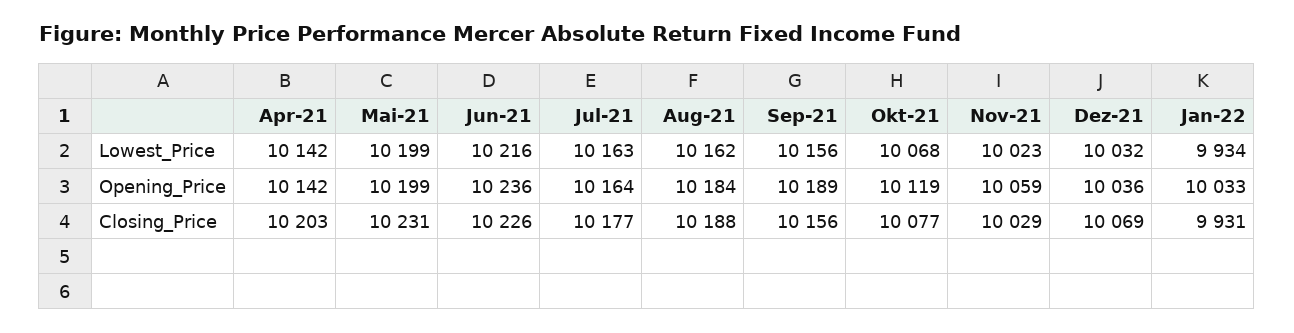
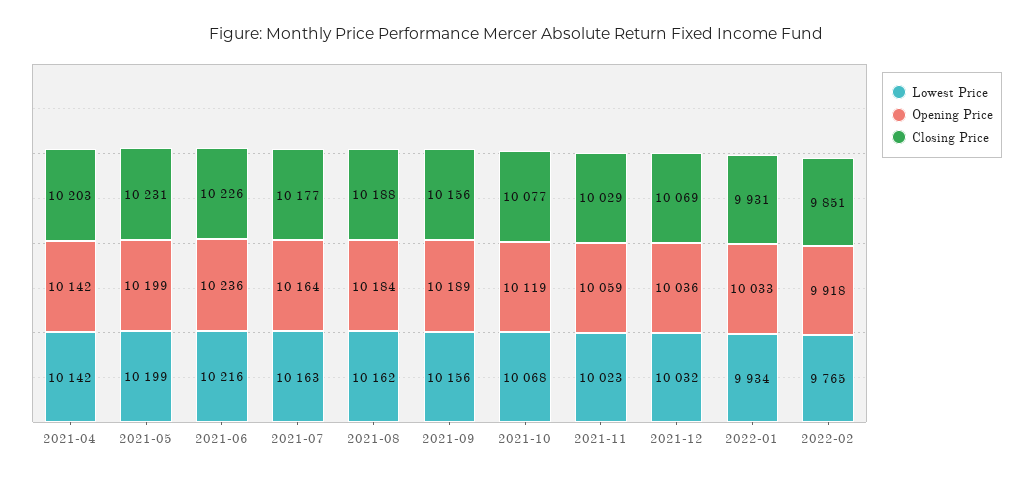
Lowest_Price, 2022-02: none -> 9765
Opening_Price, 2022-02: none -> 9918
Closing_Price, 2022-02: none -> 9851

